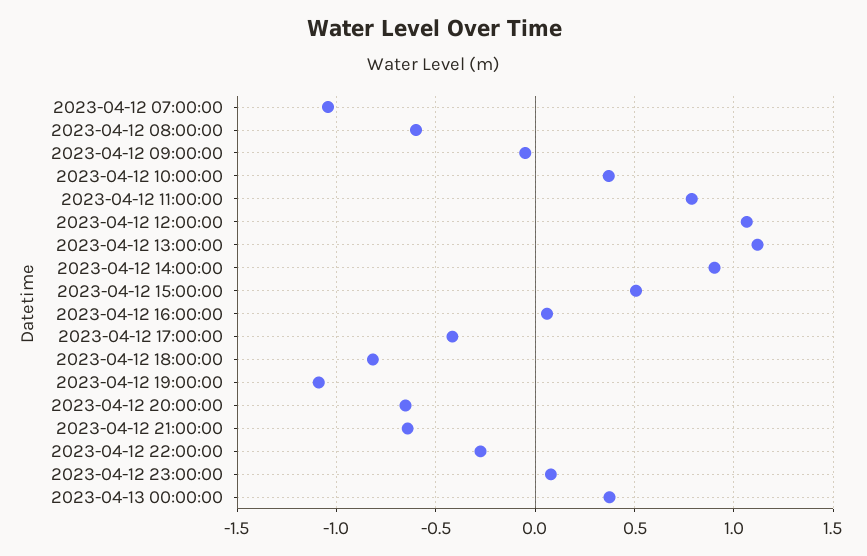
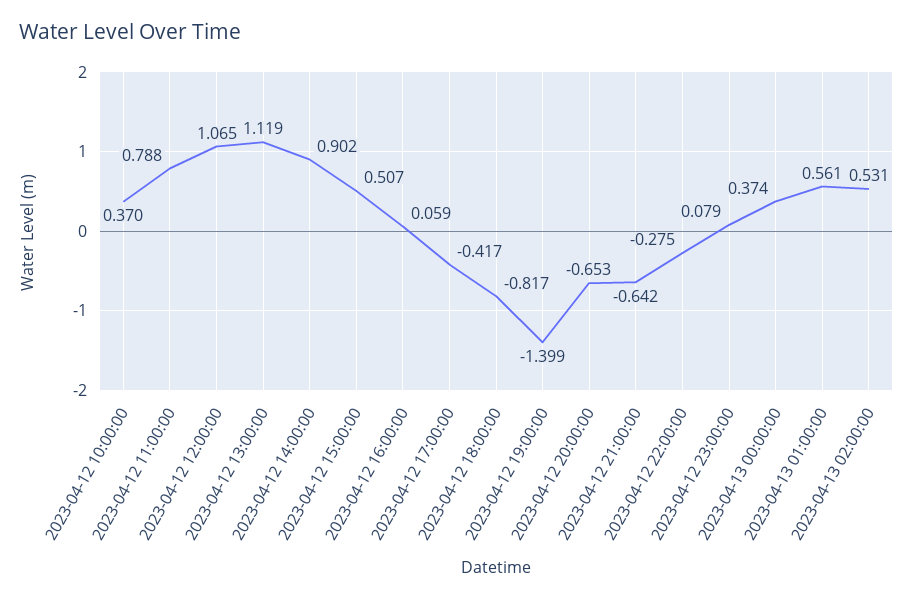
2023-04-12 07:00:00: -1.05 -> none
2023-04-12 08:00:00: -0.6 -> none
2023-04-12 09:00:00: -0.05 -> none
2023-04-12 19:00:00: -1.1 -> -1.399
2023-04-13 01:00:00: none -> 0.561
2023-04-13 02:00:00: none -> 0.531

